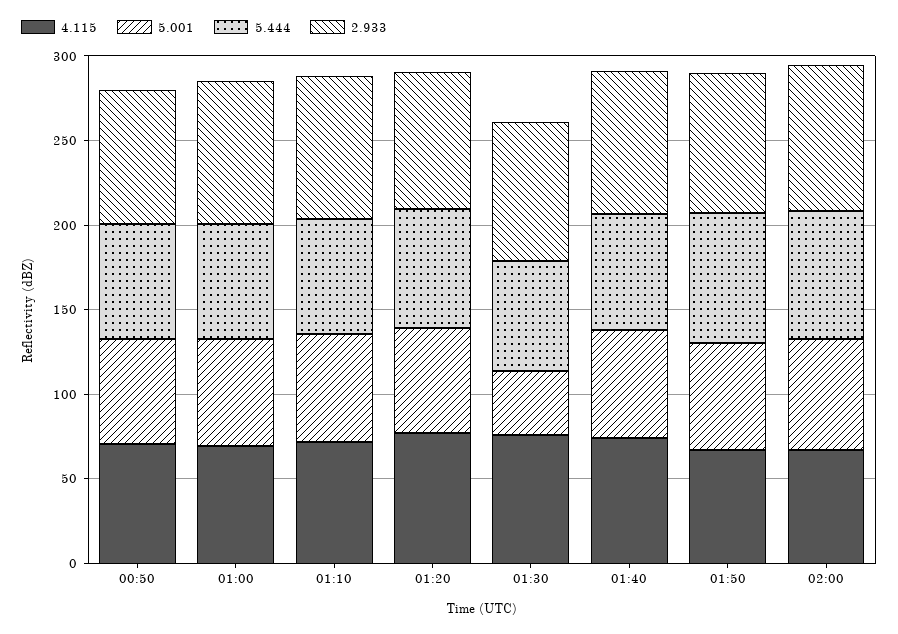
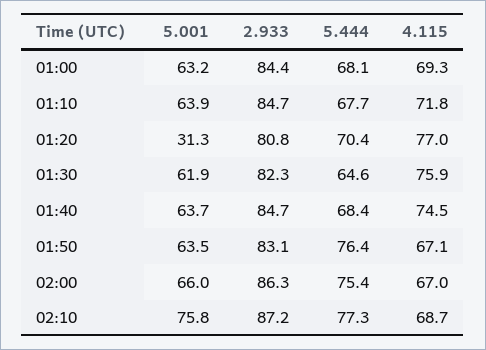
4.115, 00:50: 70 -> none
5.001, 00:50: 60 -> none
5.444, 00:50: 70 -> none
2.933, 00:50: 80 -> none
5.001, 01:20: 60 -> 31.3
5.001, 01:30: 40 -> 61.9
5.001, 02:10: none -> 75.8
2.933, 02:10: none -> 87.2
5.444, 02:10: none -> 77.3
4.115, 02:10: none -> 68.7

